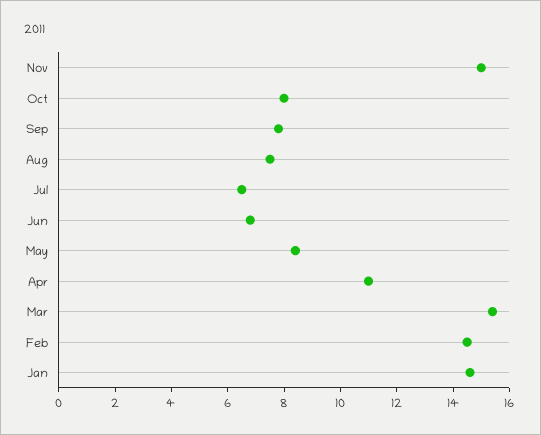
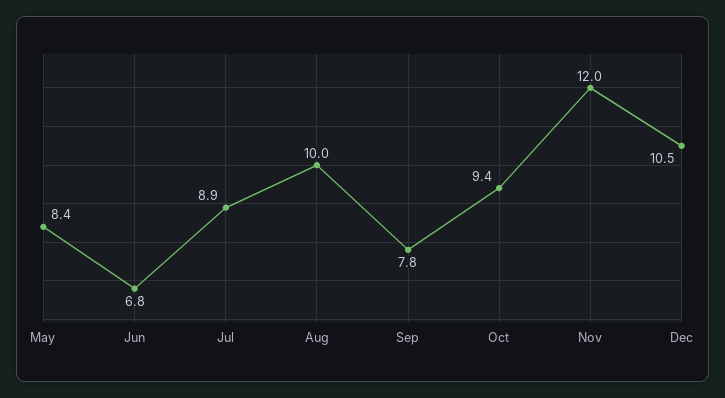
Nov: 15 -> 12
Oct: 8 -> 9.4
Aug: 7.5 -> 10
Jul: 6.5 -> 8.9
Apr: 11 -> none
Mar: 15.5 -> none
Feb: 14.5 -> none
Jan: 14.5 -> none
Dec: none -> 10.5

